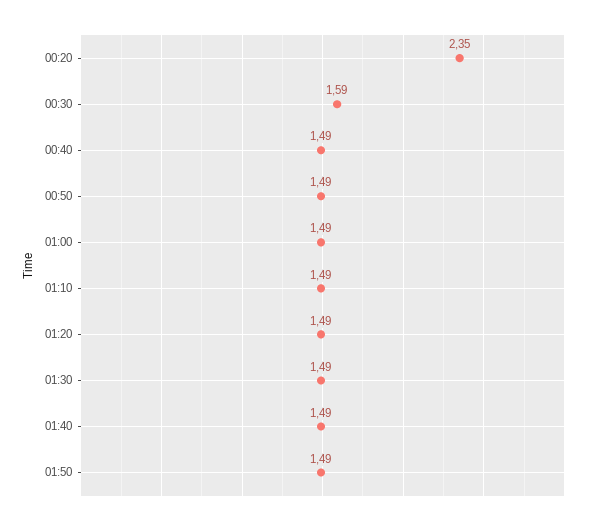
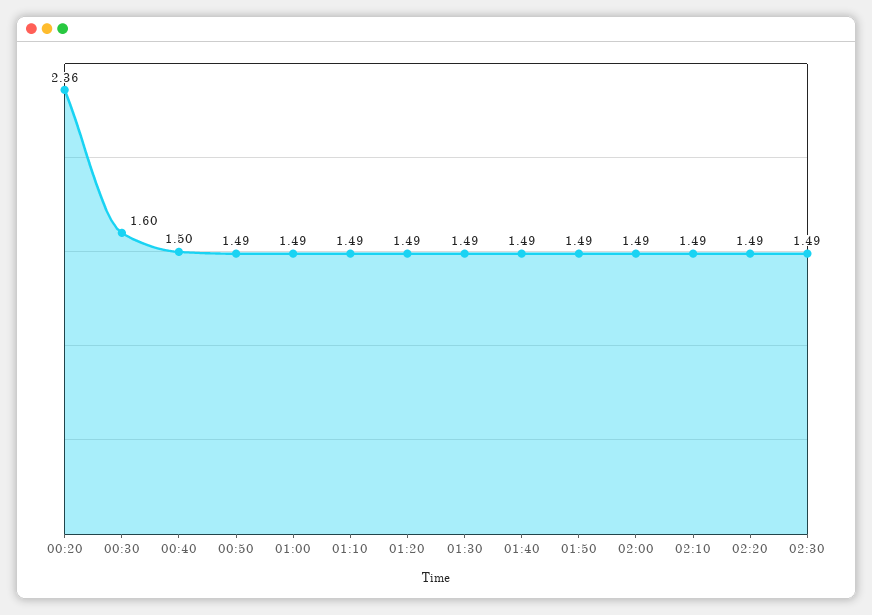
00:20: 2.35 -> 2.36
00:30: 1.59 -> 1.6
00:40: 1.49 -> 1.5
02:00: none -> 1.49
02:10: none -> 1.49
02:20: none -> 1.49
02:30: none -> 1.49

